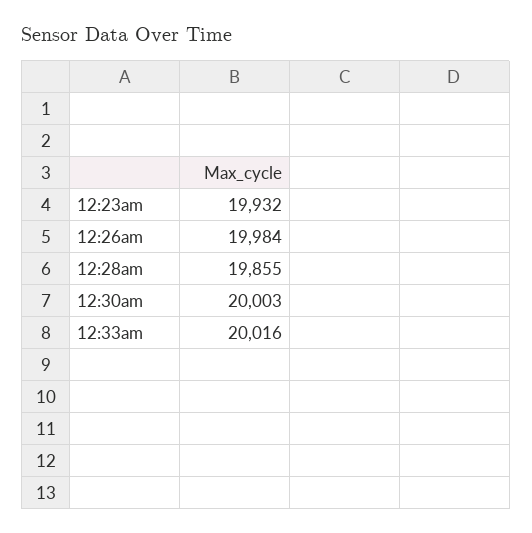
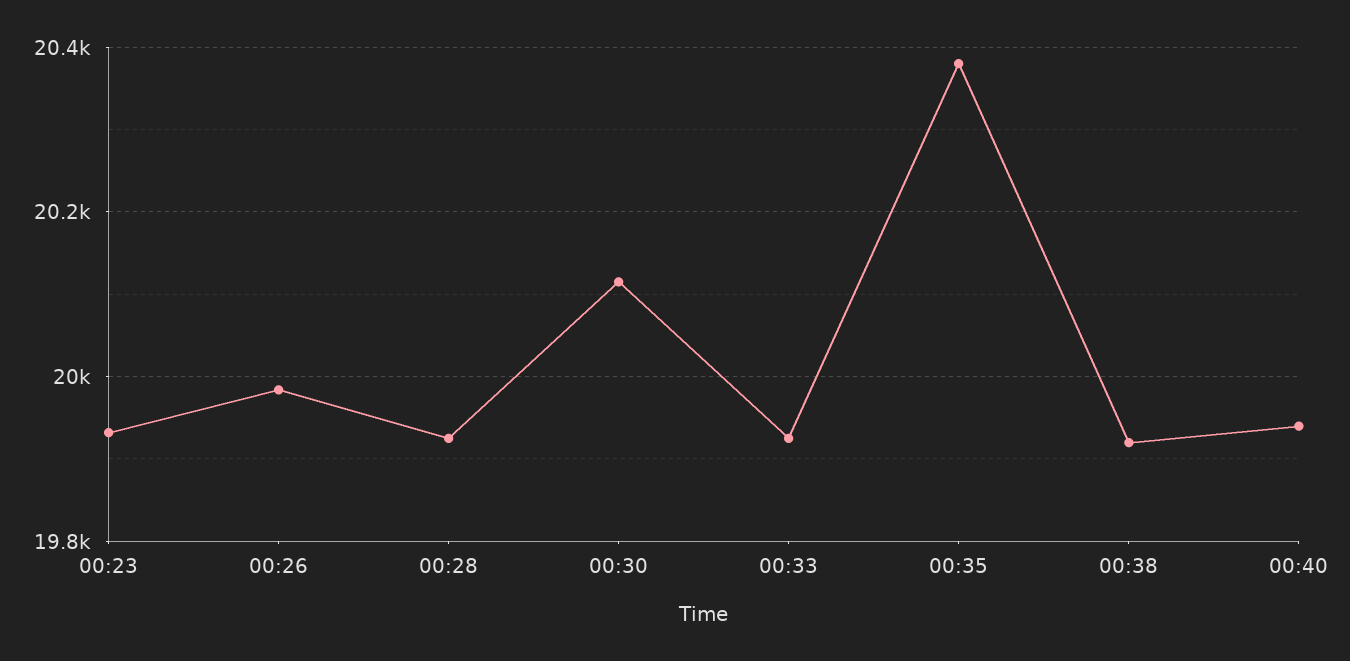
12:28am: 19855 -> 19920
12:30am: 20003 -> 20120
12:33am: 20016 -> 19920
00:35: none -> 20380
00:38: none -> 19920
00:40: none -> 19940

